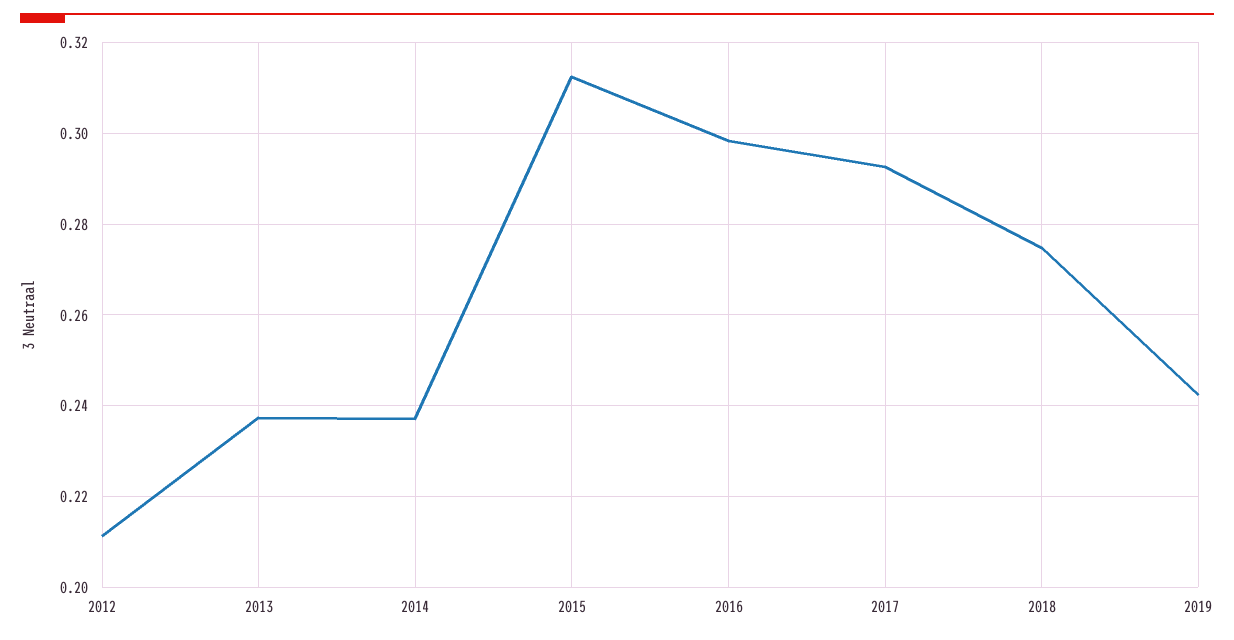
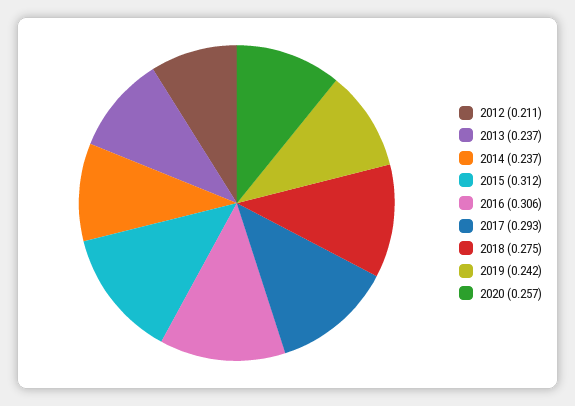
2016: 0.298 -> 0.306
2020: none -> 0.257

